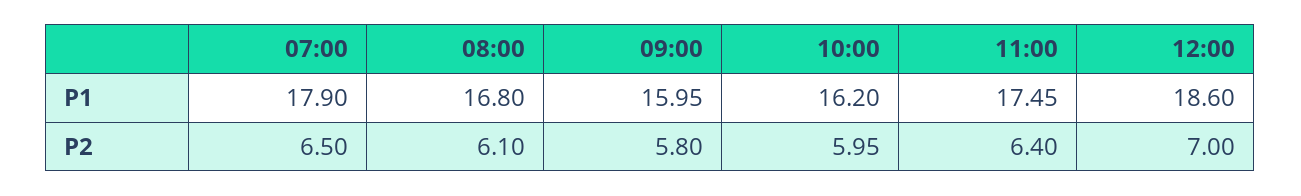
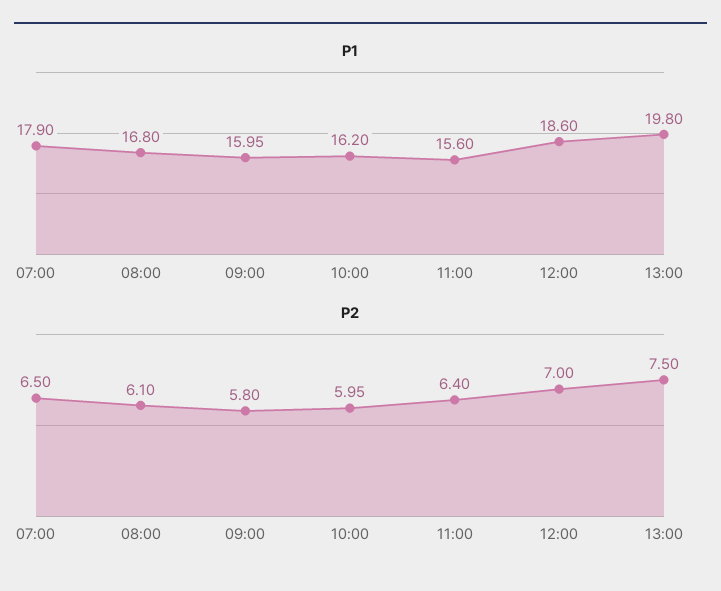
P1, 11:00: 17.45 -> 15.6
P1, 13:00: none -> 19.8
P2, 13:00: none -> 7.5

